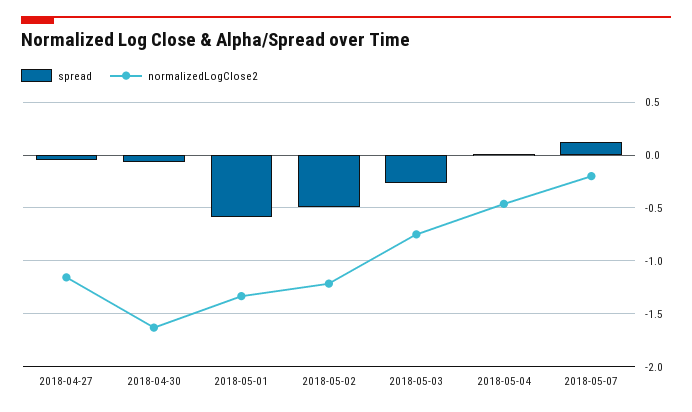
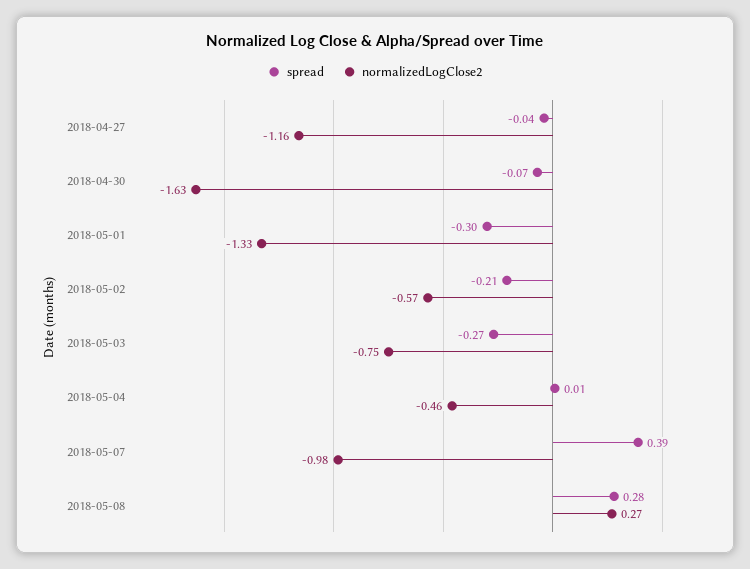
spread, 2018-05-01: -0.6 -> -0.3
spread, 2018-05-02: -0.5 -> -0.21
normalizedLogClose2, 2018-05-02: -1.2 -> -0.57
spread, 2018-05-07: 0.1 -> 0.39
normalizedLogClose2, 2018-05-07: -0.2 -> -0.98
spread, 2018-05-08: none -> 0.28
normalizedLogClose2, 2018-05-08: none -> 0.27

